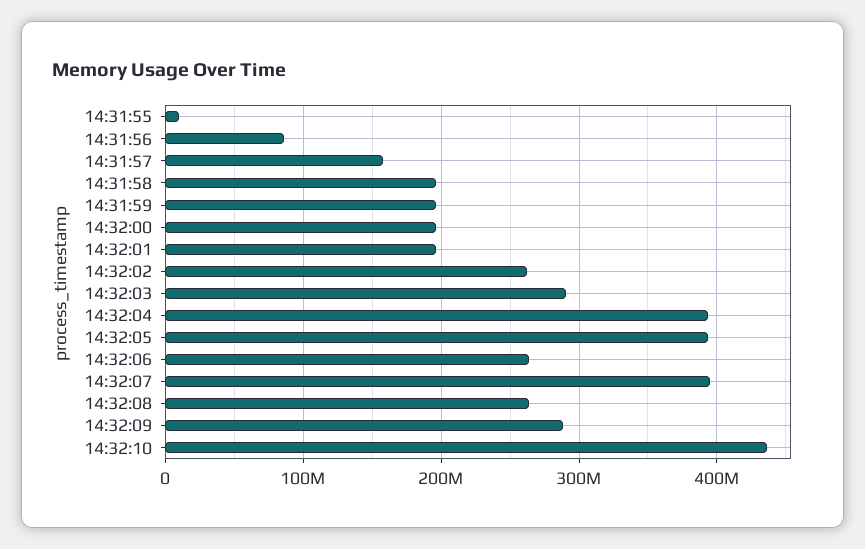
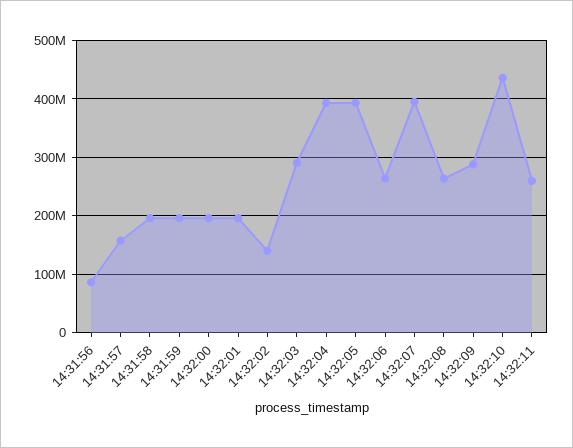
14:31:55: 10000000 -> none
14:32:02: 260000000 -> 140000000
14:32:11: none -> 260000000

